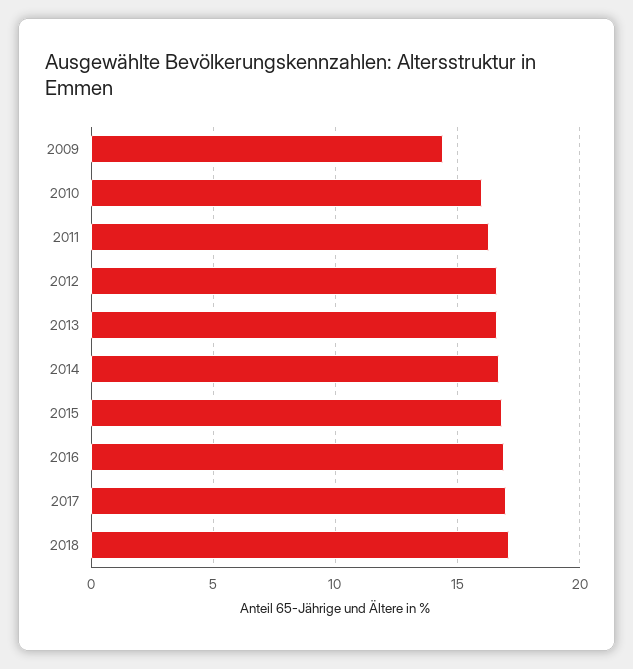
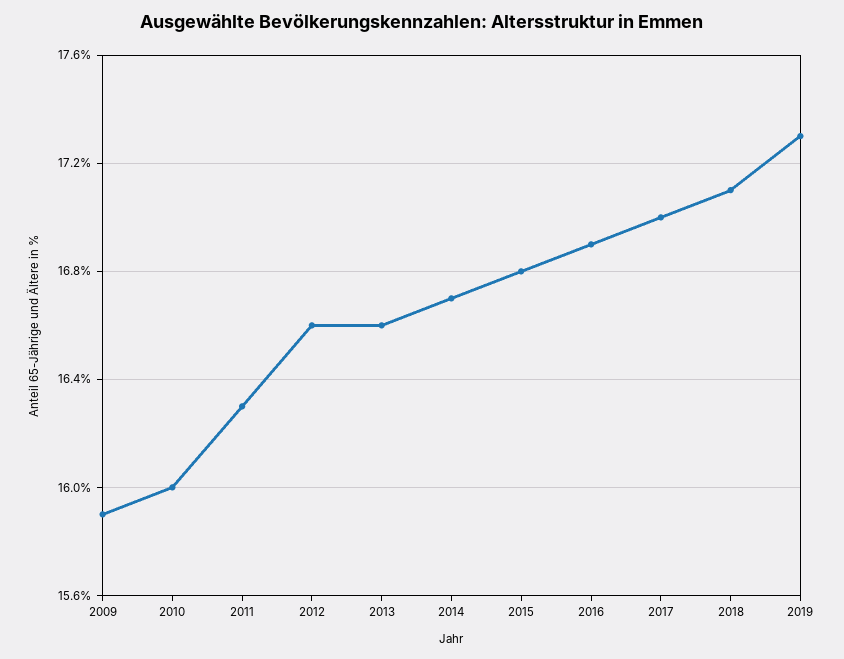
2009: 14.5 -> 15.9
2019: none -> 17.3

